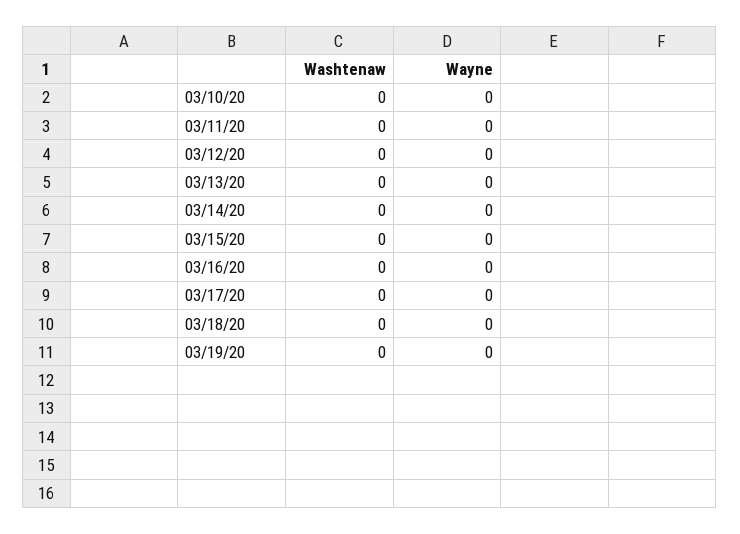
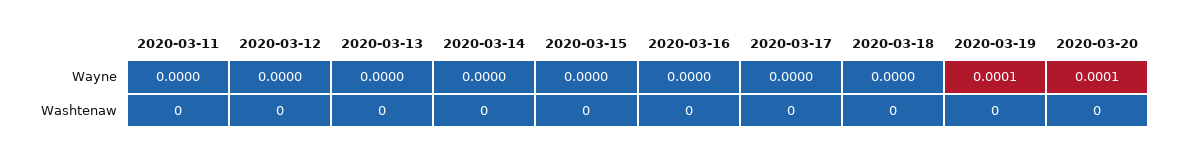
Washtenaw, 03/10/20: 0 -> none
Wayne, 03/10/20: 0 -> none
Wayne, 03/19/20: 0 -> 0.0001
Wayne, 2020-03-20: none -> 0.0001
Washtenaw, 2020-03-20: none -> 0

